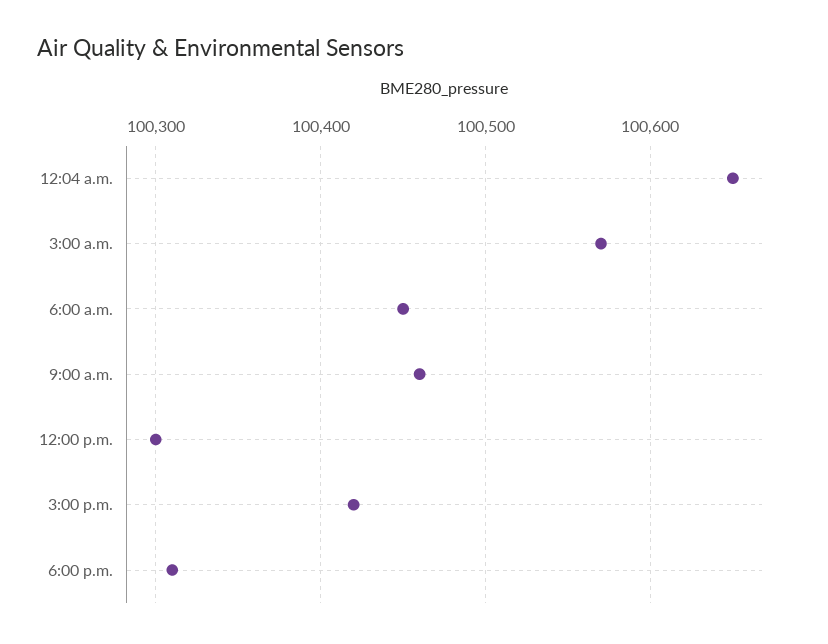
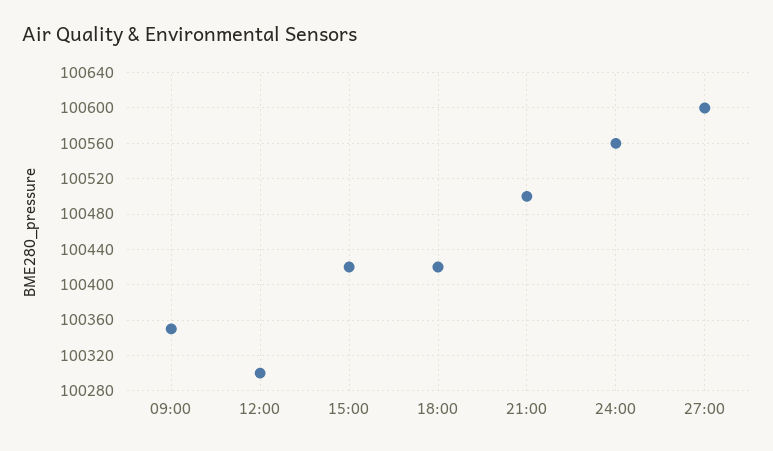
12:04 a.m.: 100650 -> none
3:00 a.m.: 100570 -> none
6:00 a.m.: 100450 -> none
9:00 a.m.: 100460 -> 100350
6:00 p.m.: 100310 -> 100420
21:00: none -> 100500
24:00: none -> 100560
27:00: none -> 100600

